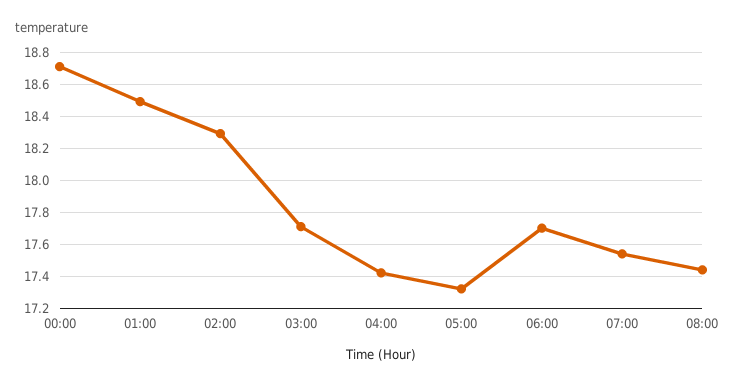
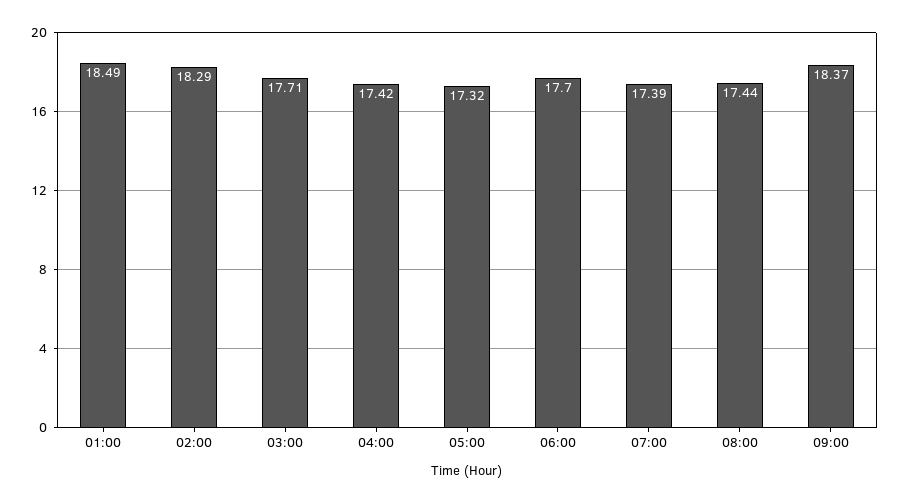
00:00: 18.7 -> none
07:00: 17.55 -> 17.39
09:00: none -> 18.37

